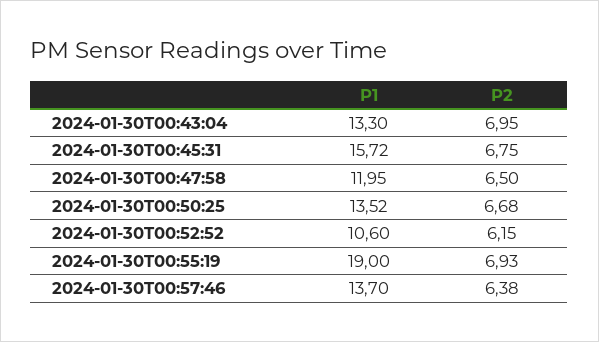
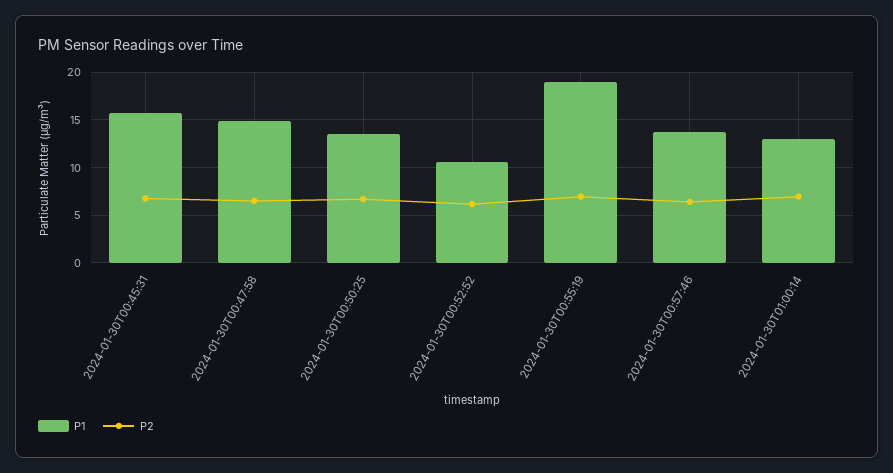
P1, 2024-01-30T00:43:04: 13.3 -> none
P2, 2024-01-30T00:43:04: 6.95 -> none
P1, 2024-01-30T00:47:58: 11.95 -> 15
P1, 2024-01-30T01:00:14: none -> 13
P2, 2024-01-30T01:00:14: none -> 7

